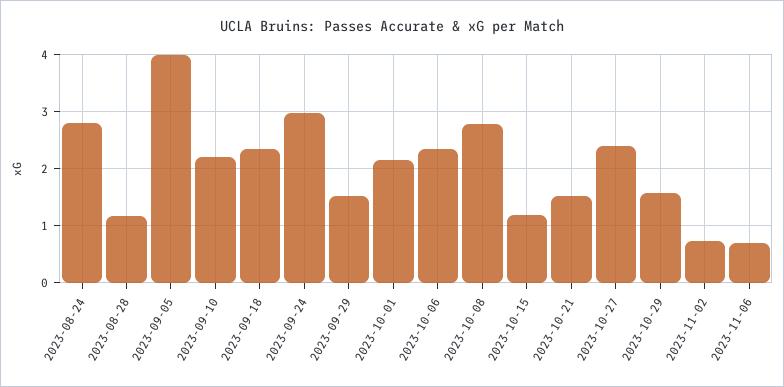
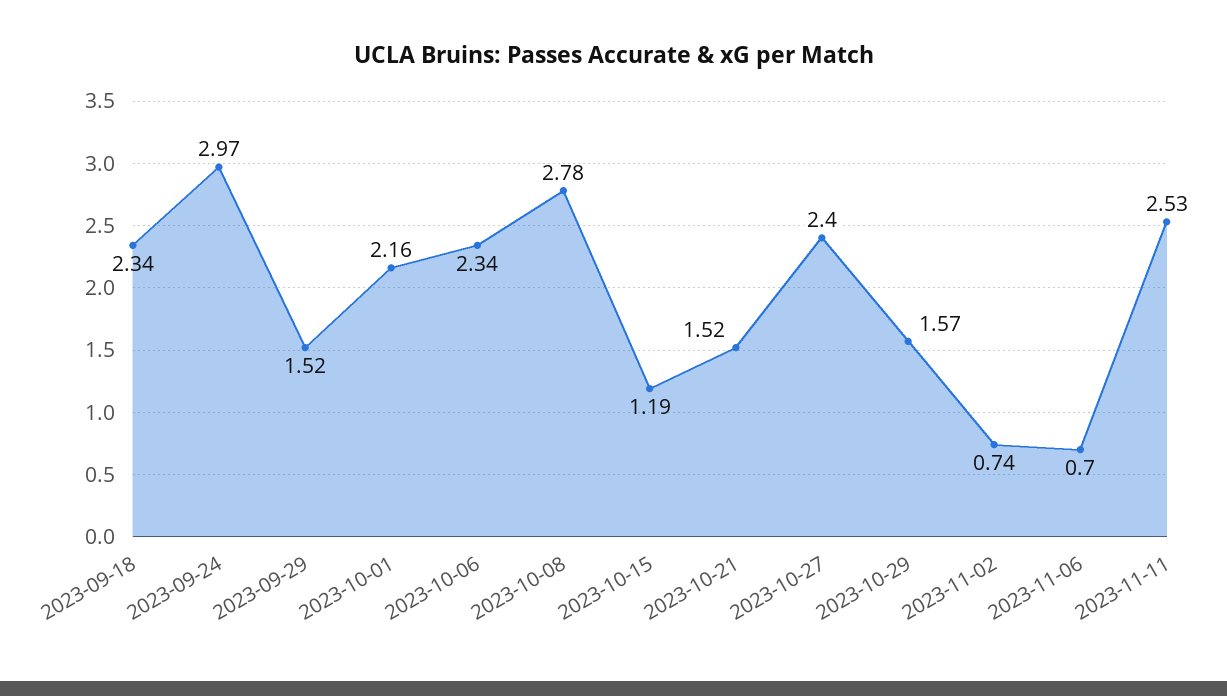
2023-08-24: 2.8 -> none
2023-08-28: 1.2 -> none
2023-09-05: 4 -> none
2023-09-10: 2.2 -> none
2023-11-11: none -> 2.53

